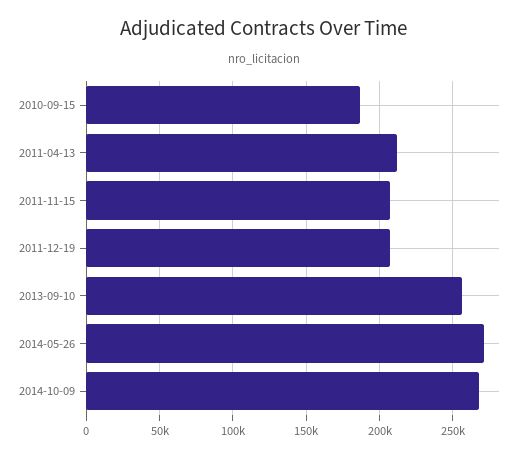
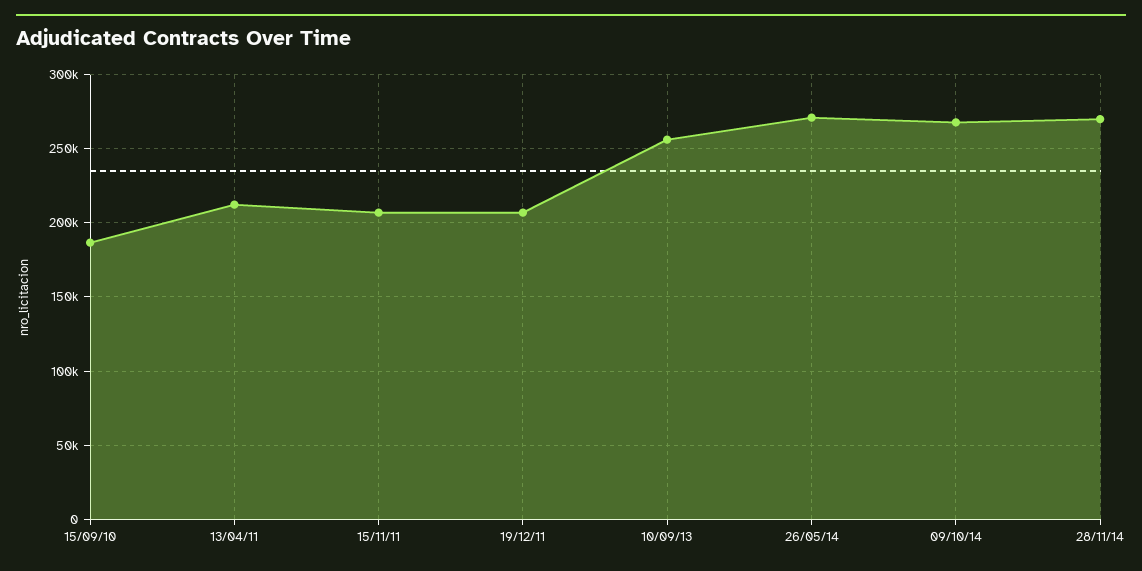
28/11/14: none -> 270000

